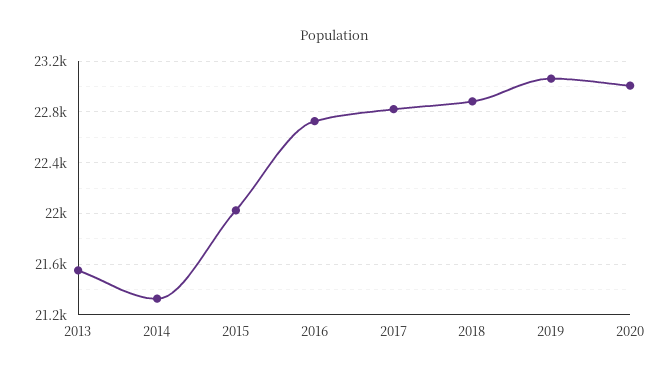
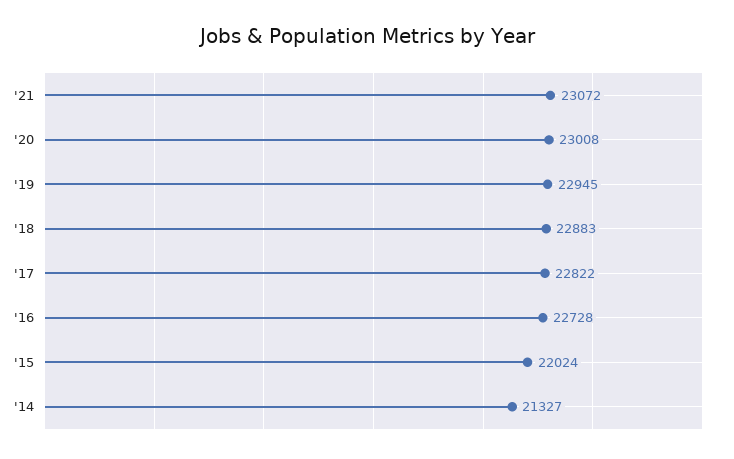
2013: 21550 -> none
2019: 23050 -> 22945
'21: none -> 23072

